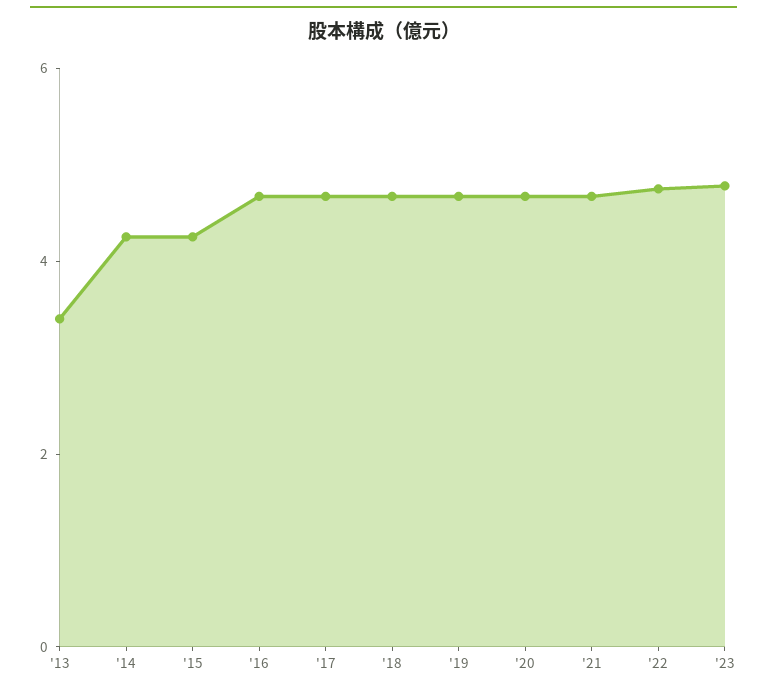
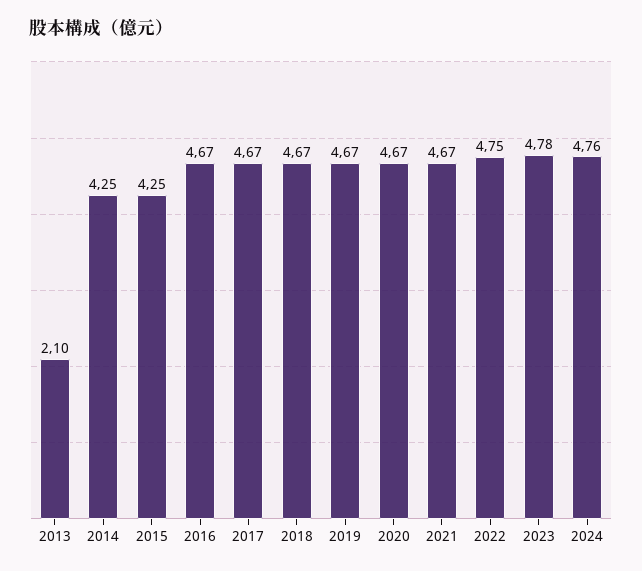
'13: 3.5 -> 2.1
2024: none -> 4.76

